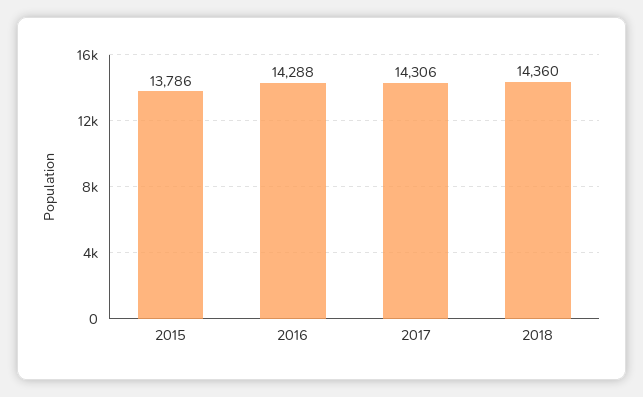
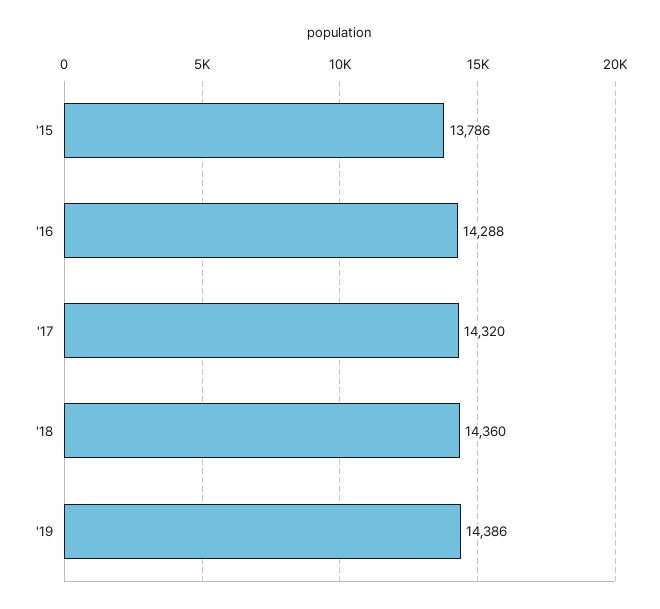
2017: 14306 -> 14320
'19: none -> 14386

